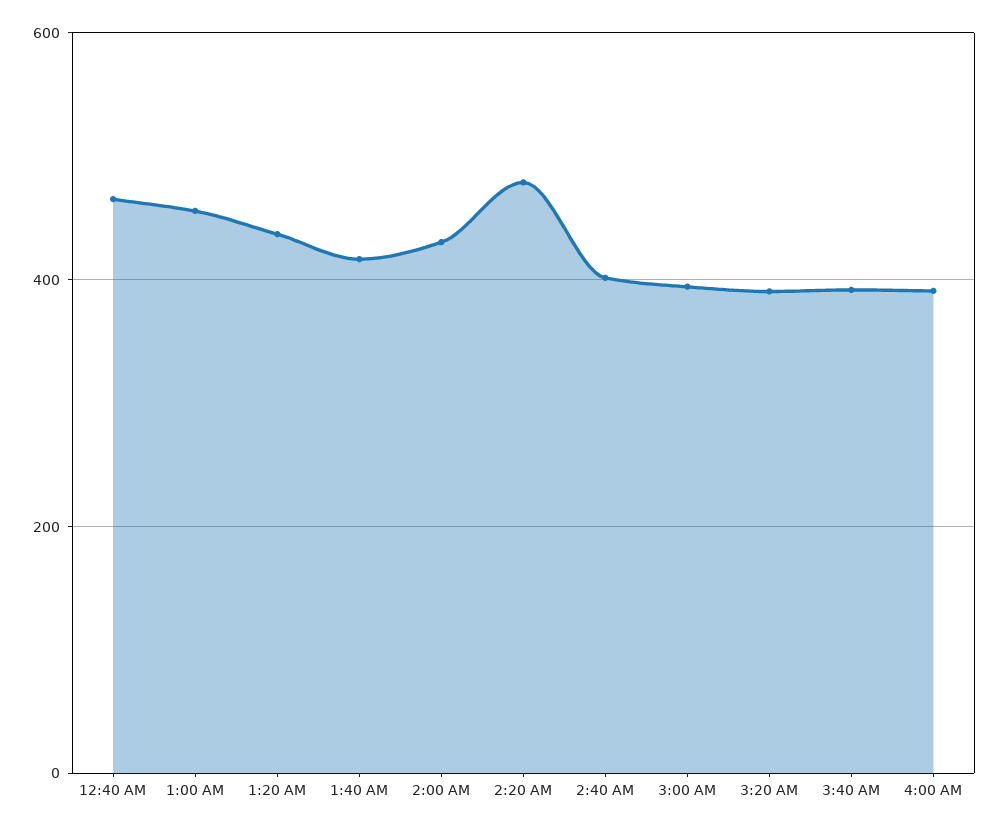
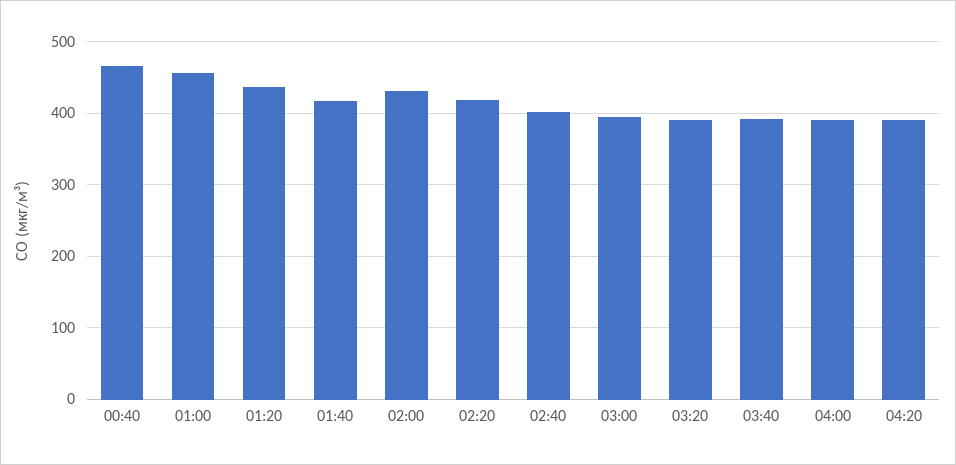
2:20 AM: 480 -> 420
04:20: none -> 390

